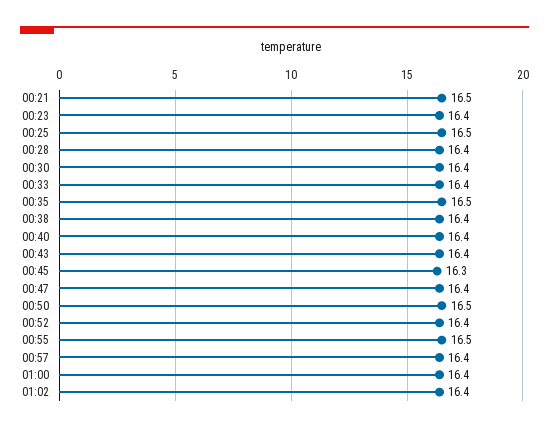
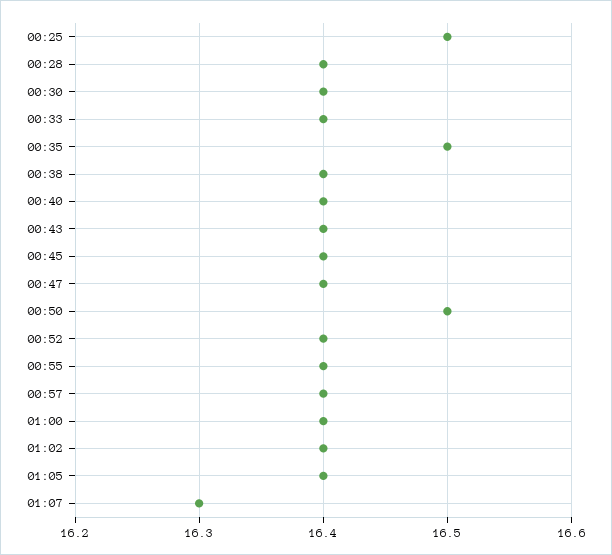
00:21: 16.5 -> none
00:23: 16.4 -> none
00:45: 16.3 -> 16.4
00:55: 16.5 -> 16.4
01:05: none -> 16.4
01:07: none -> 16.3

